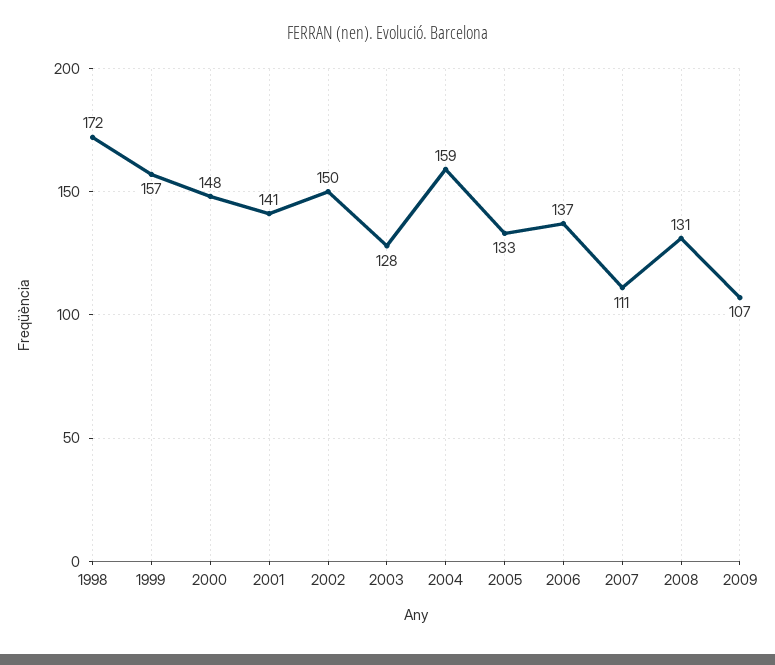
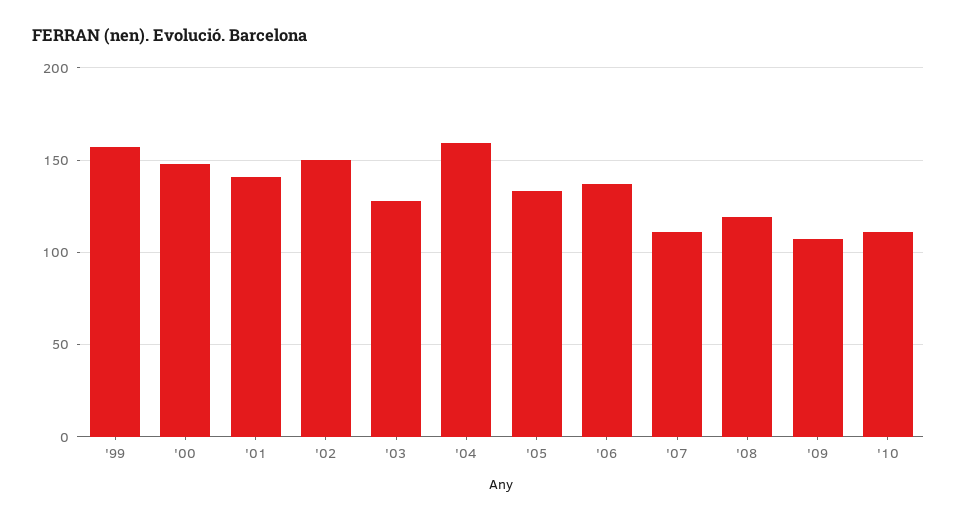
1998: 172 -> none
2008: 131 -> 120
'10: none -> 110

